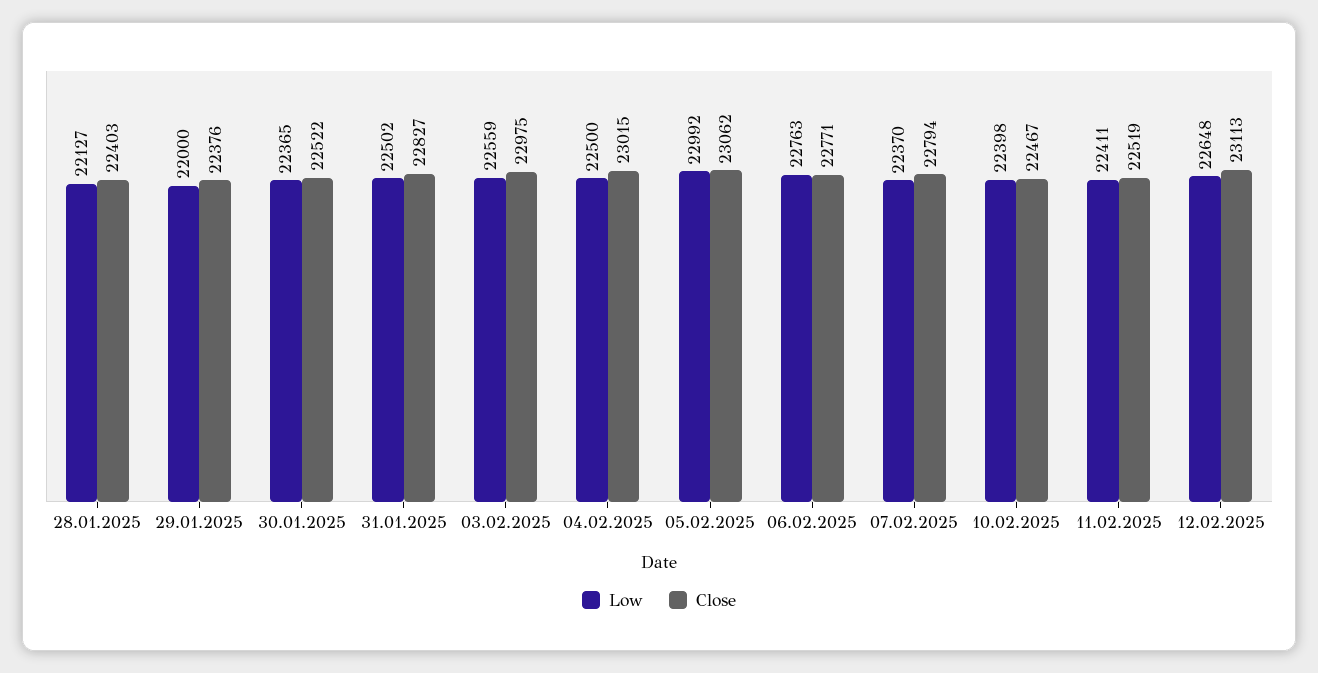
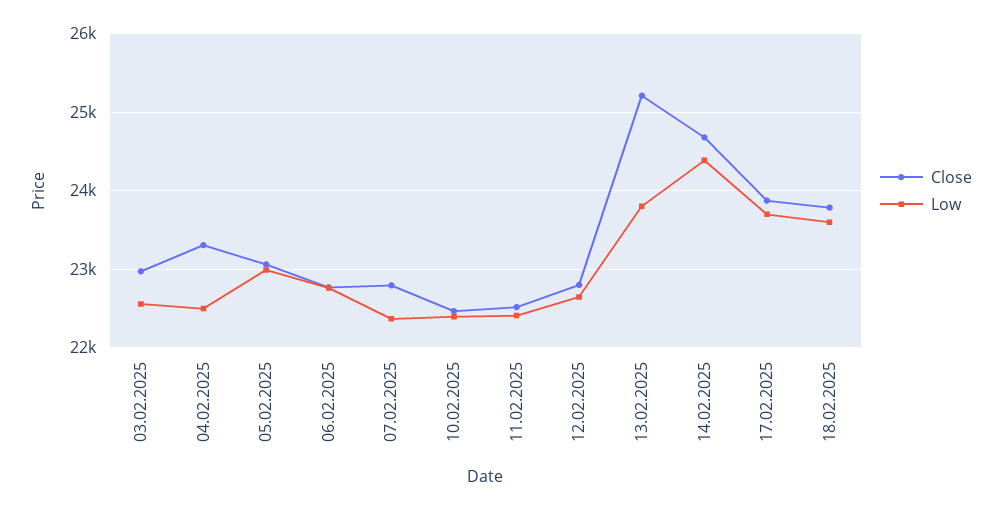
Low, 28.01.2025: 22127 -> none
Close, 28.01.2025: 22403 -> none
Low, 29.01.2025: 22000 -> none
Close, 29.01.2025: 22376 -> none
Low, 30.01.2025: 22365 -> none
Close, 30.01.2025: 22522 -> none
Low, 31.01.2025: 22502 -> none
Close, 31.01.2025: 22827 -> none
Close, 04.02.2025: 23015 -> 23300
Close, 12.02.2025: 23113 -> 22800
Close, 13.02.2025: none -> 25200
Low, 13.02.2025: none -> 23800
Close, 14.02.2025: none -> 24700
Low, 14.02.2025: none -> 24400
Close, 17.02.2025: none -> 23900
Low, 17.02.2025: none -> 23700
Close, 18.02.2025: none -> 23800
Low, 18.02.2025: none -> 23600

